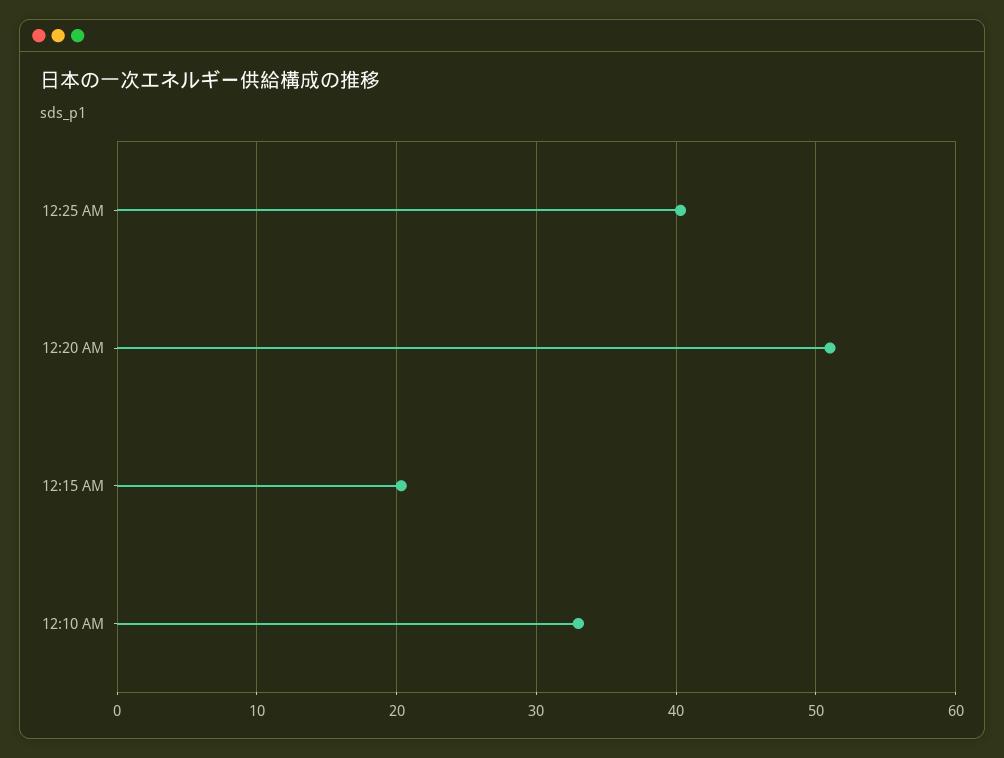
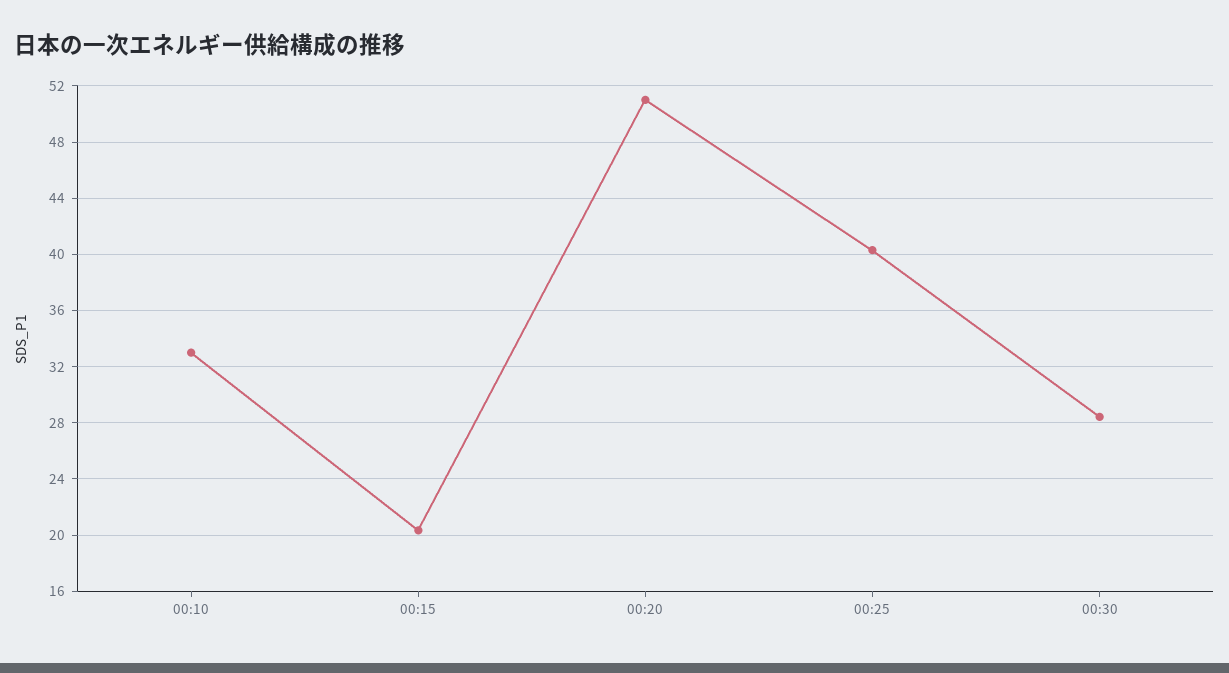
00:30: none -> 28.5

